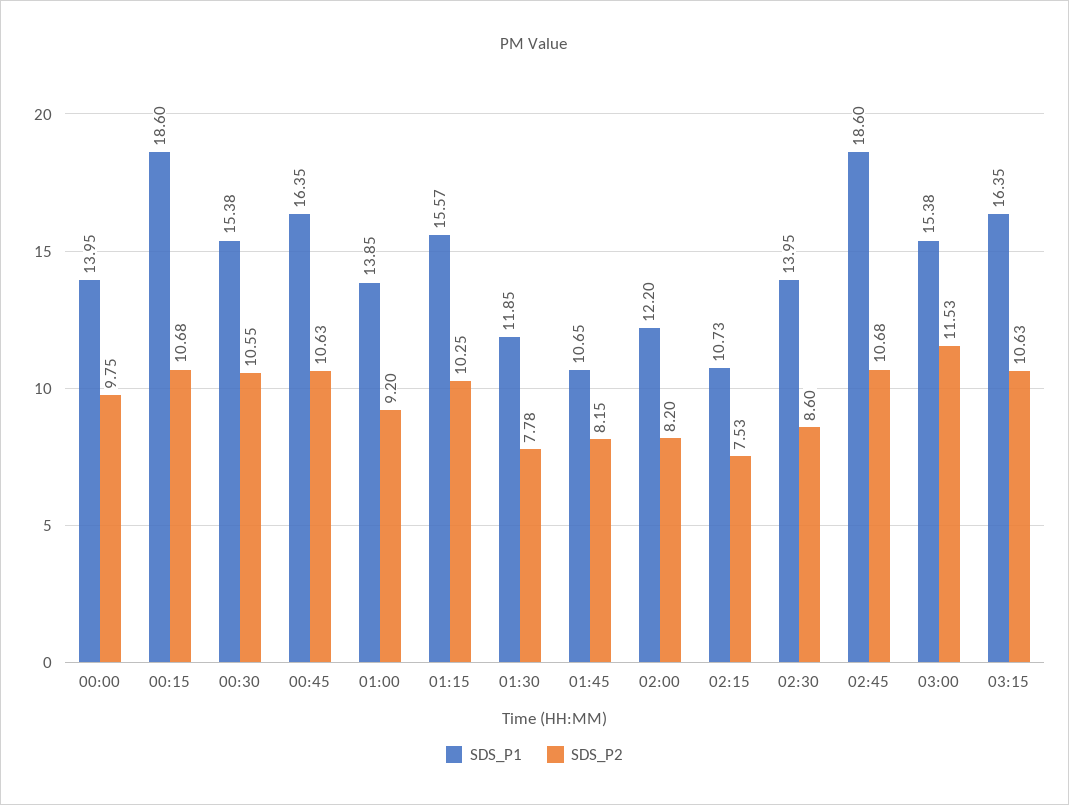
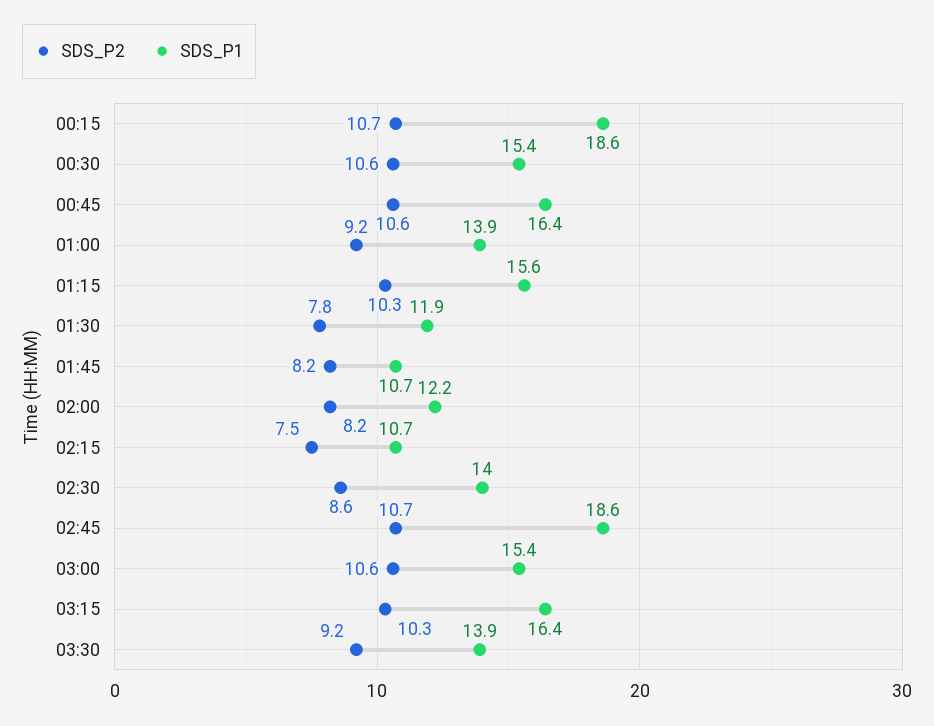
SDS_P1, 00:00: 13.95 -> none
SDS_P2, 00:00: 9.75 -> none
SDS_P2, 03:00: 11.53 -> 10.6
SDS_P2, 03:15: 10.63 -> 10.3
SDS_P2, 03:30: none -> 9.2
SDS_P1, 03:30: none -> 13.9

